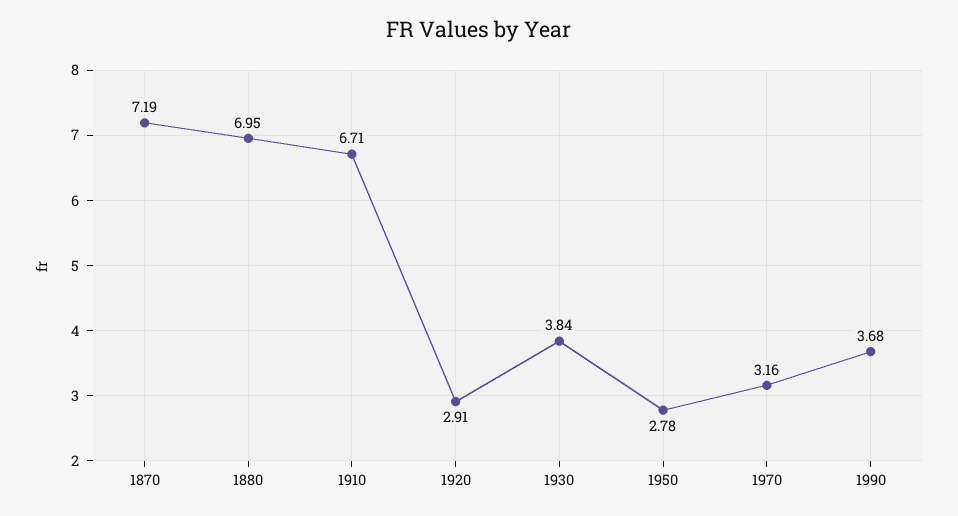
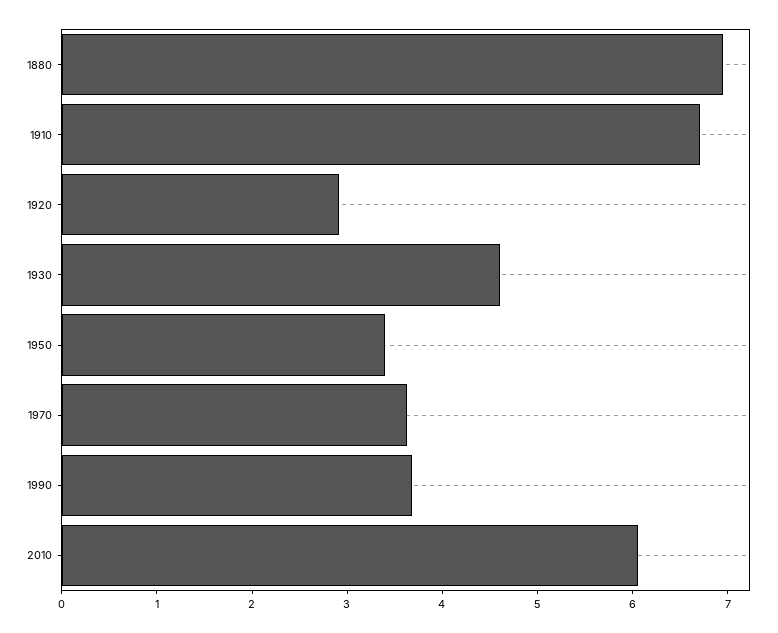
1870: 7.19 -> none
1930: 3.84 -> 4.6
1950: 2.78 -> 3.4
1970: 3.16 -> 3.6
2010: none -> 6

